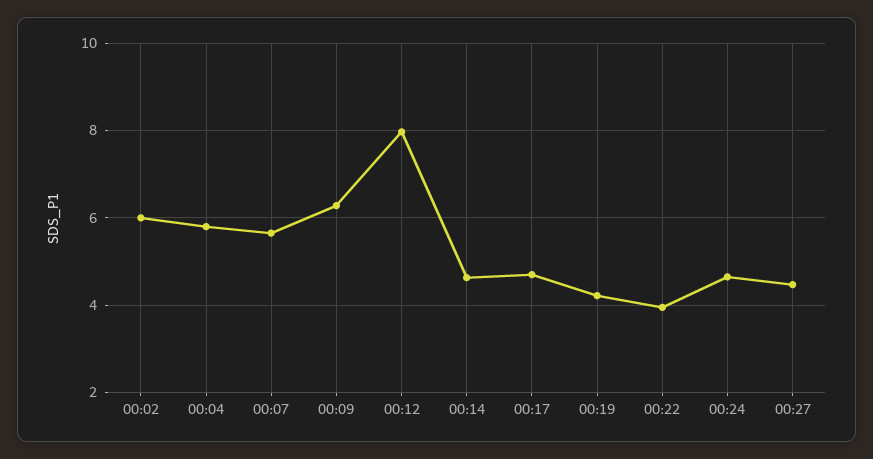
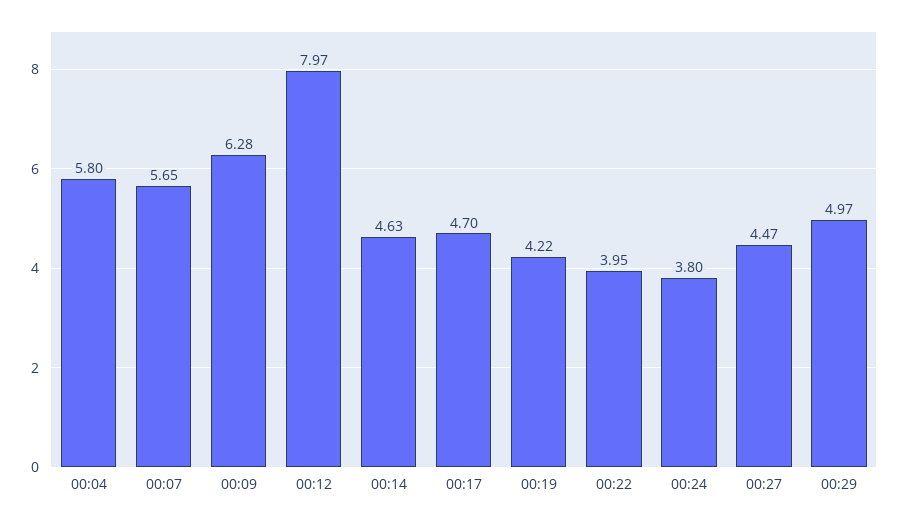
00:02: 6 -> none
00:24: 4.6 -> 3.8
00:29: none -> 4.97

